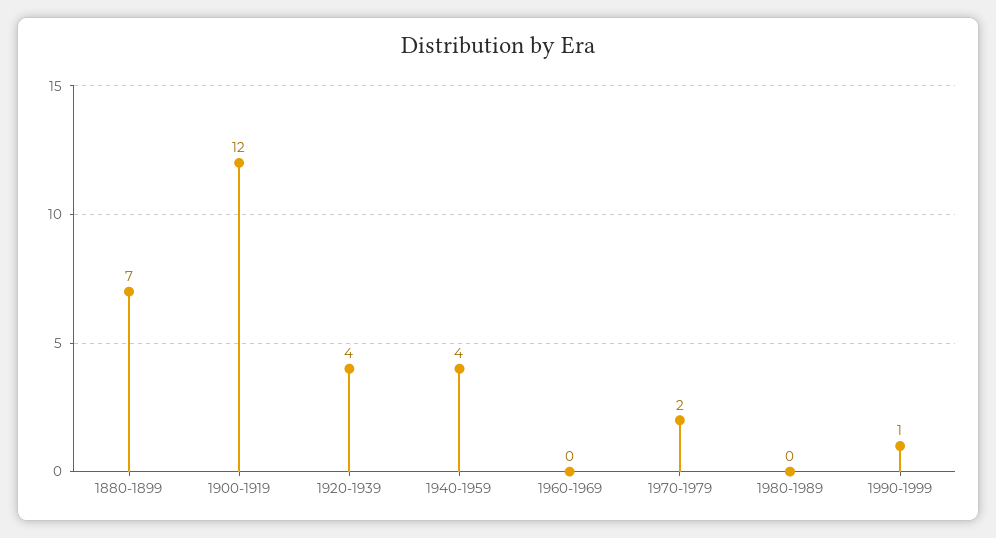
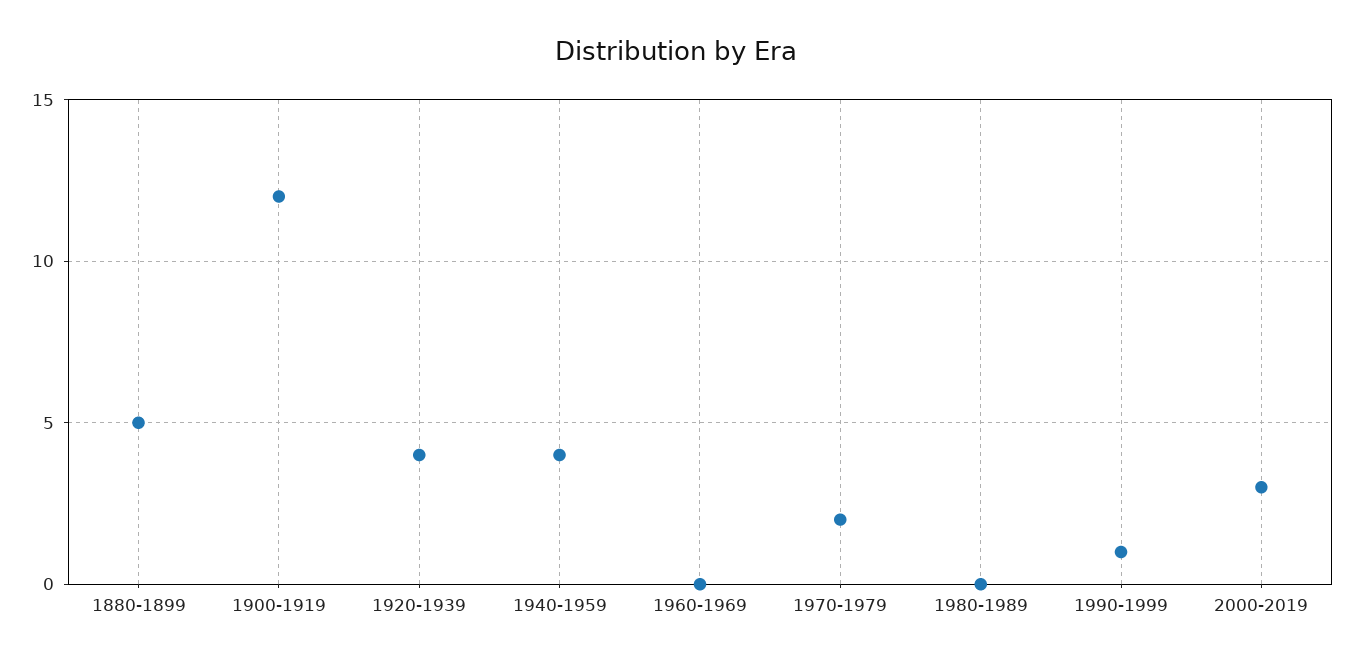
1880-1899: 7 -> 5
2000-2019: none -> 3

